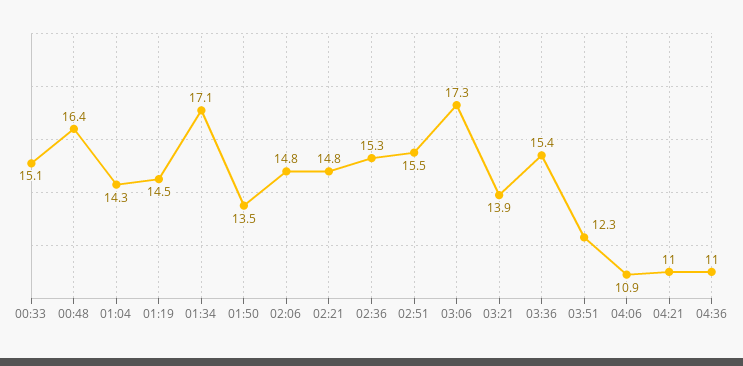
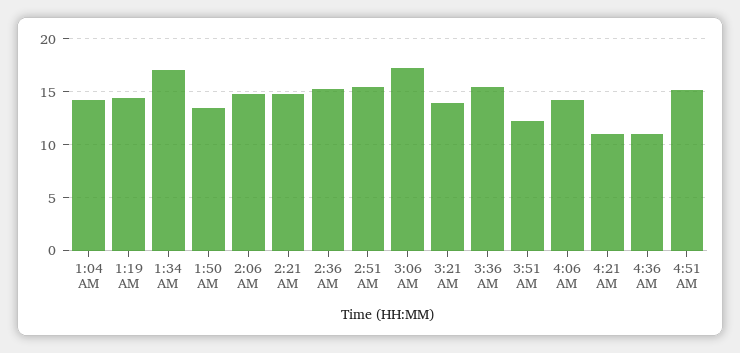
00:33: 15.1 -> none
00:48: 16.4 -> none
04:06: 10.9 -> 14
4:51 AM: none -> 15

